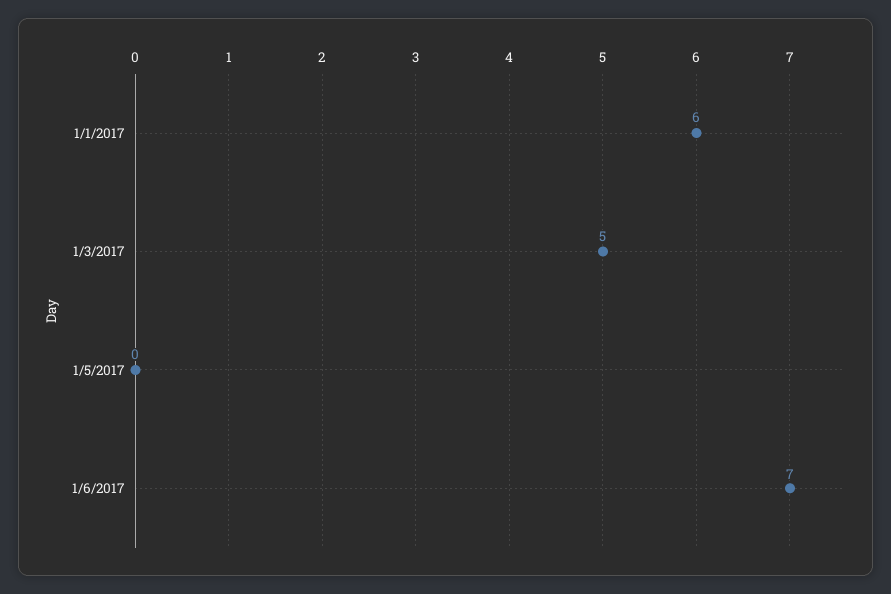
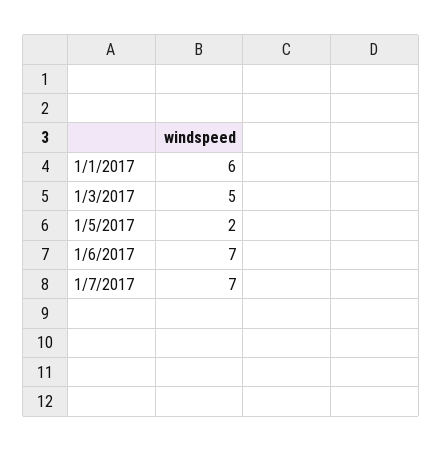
1/5/2017: 0 -> 2
1/7/2017: none -> 7

